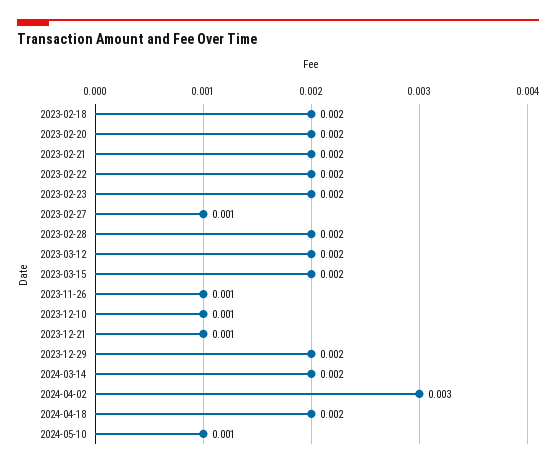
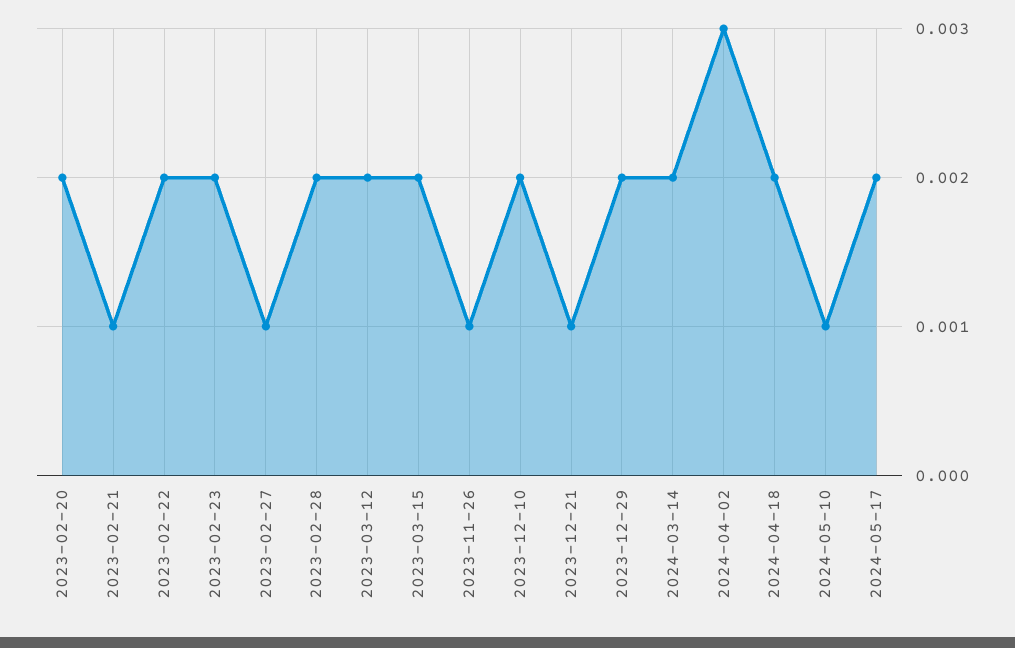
2023-02-18: 0.002 -> none
2023-02-21: 0.002 -> 0.001
2023-12-10: 0.001 -> 0.002
2024-05-17: none -> 0.002

